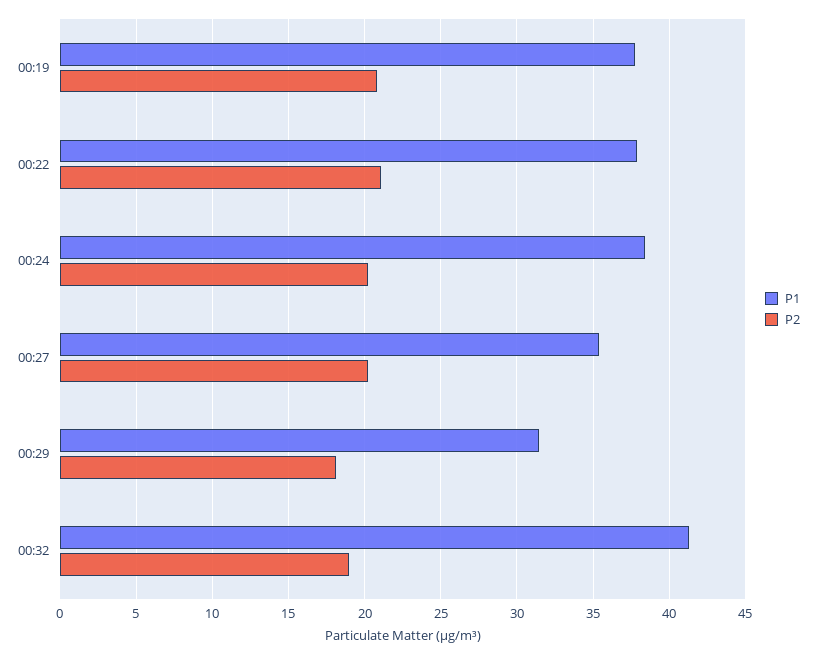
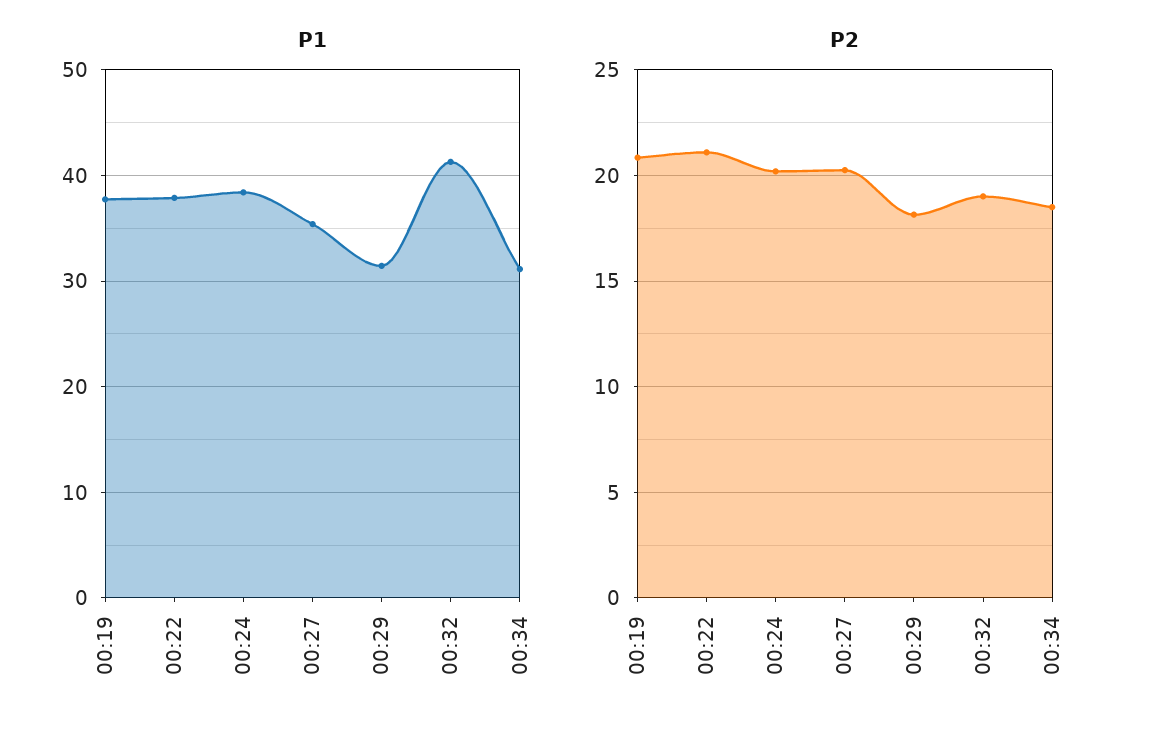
P1, 00:34: none -> 31
P2, 00:34: none -> 18.5

